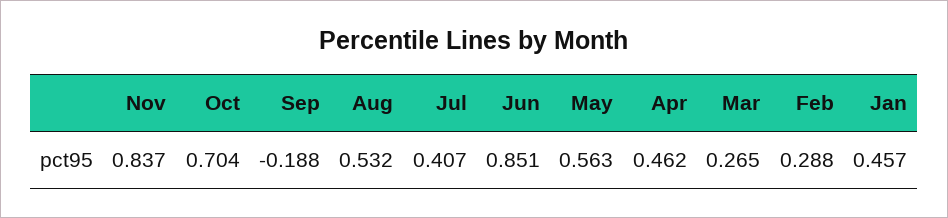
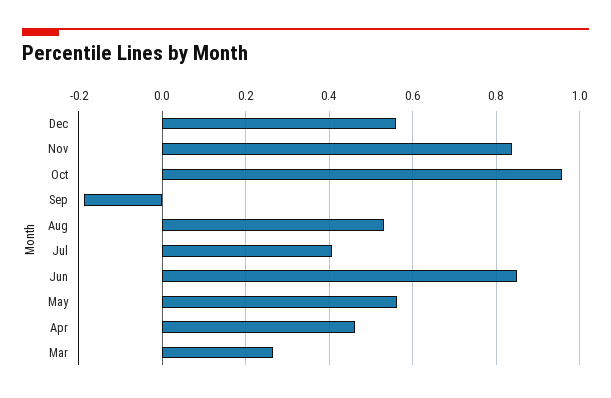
Oct: 0.704 -> 0.96
Feb: 0.288 -> none
Jan: 0.457 -> none
Dec: none -> 0.56

